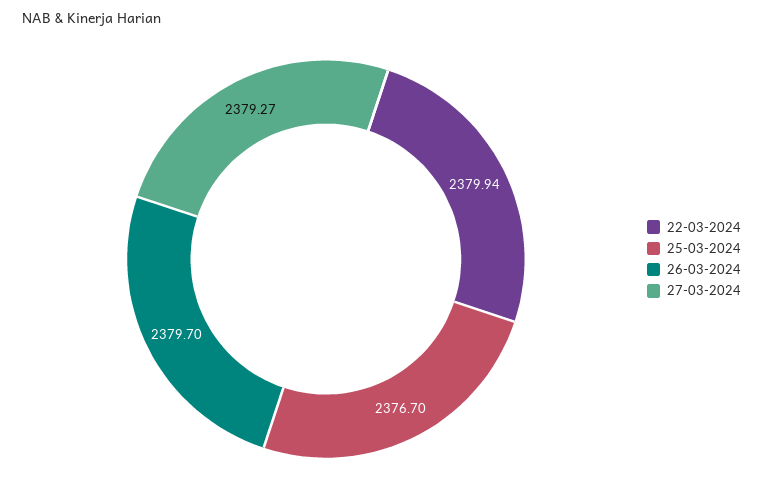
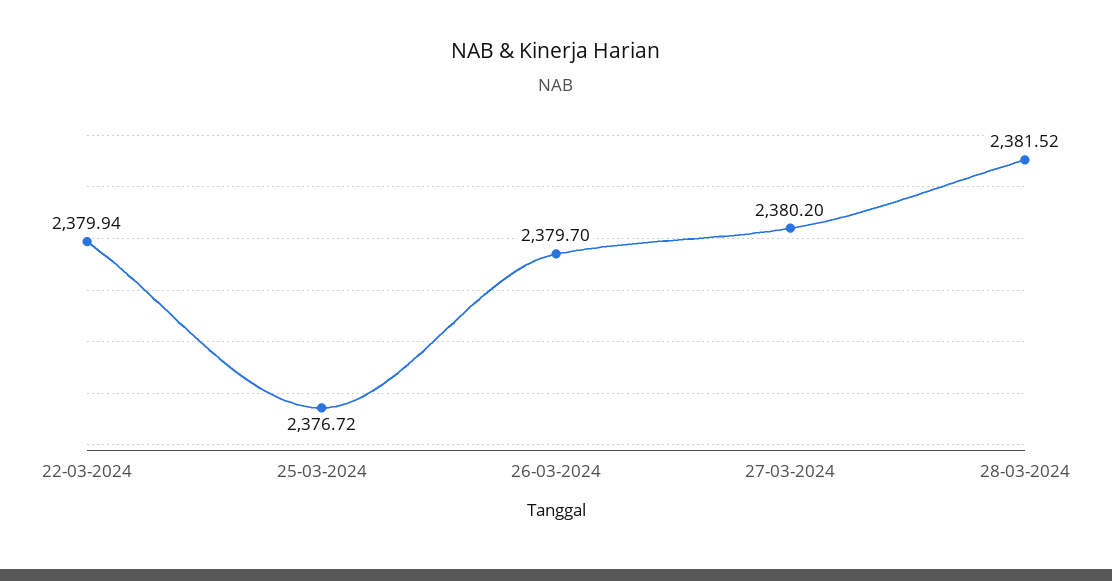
25-03-2024: 2376.7 -> 2376.72
27-03-2024: 2379.27 -> 2380.2
28-03-2024: none -> 2381.52

